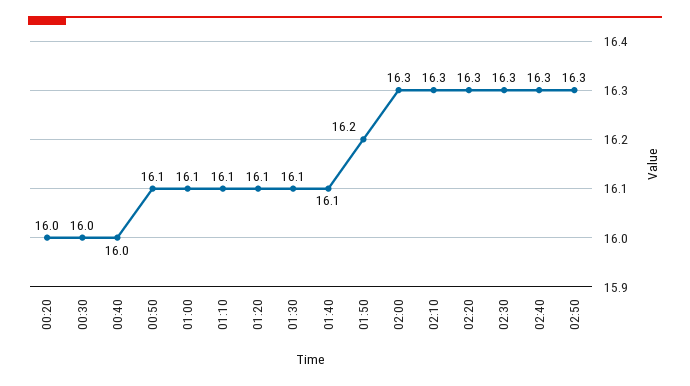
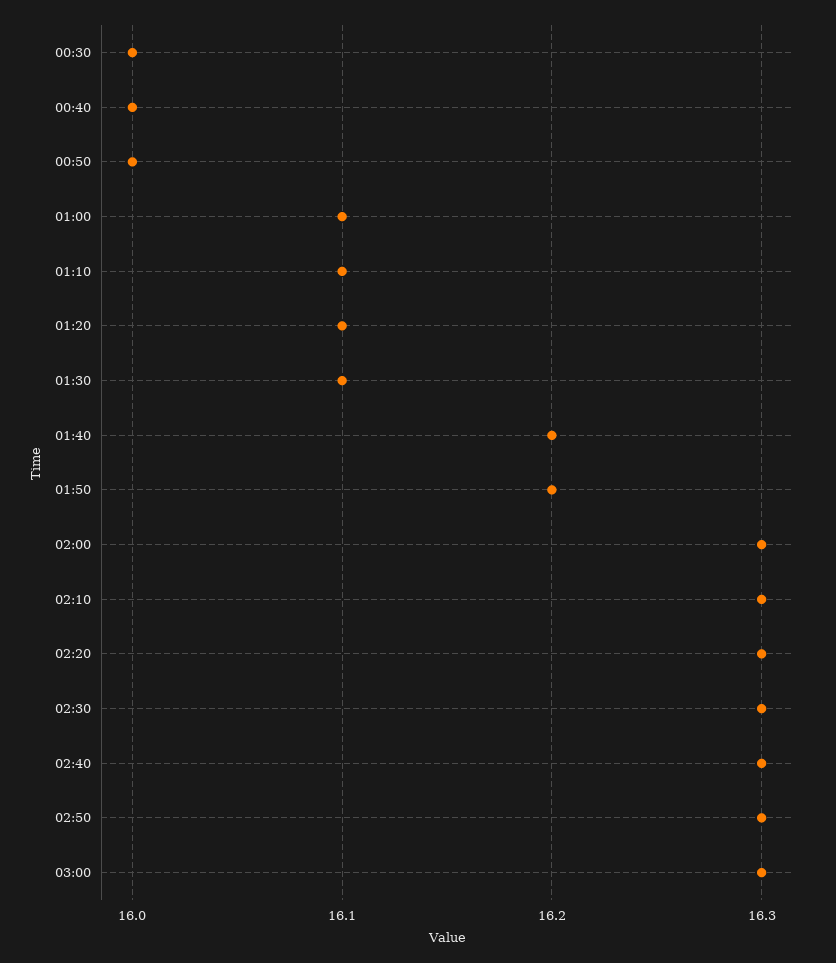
00:20: 16 -> none
00:50: 16.1 -> 16
01:40: 16.1 -> 16.2
03:00: none -> 16.3

